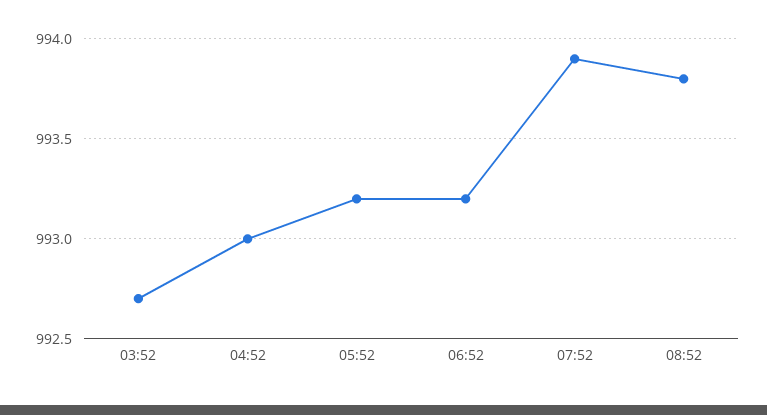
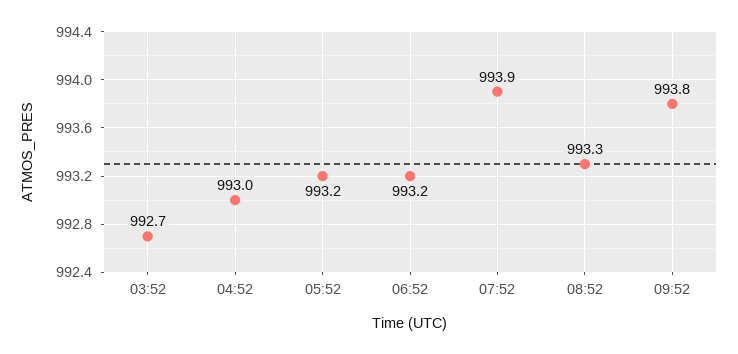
08:52: 993.8 -> 993.3
09:52: none -> 993.8

